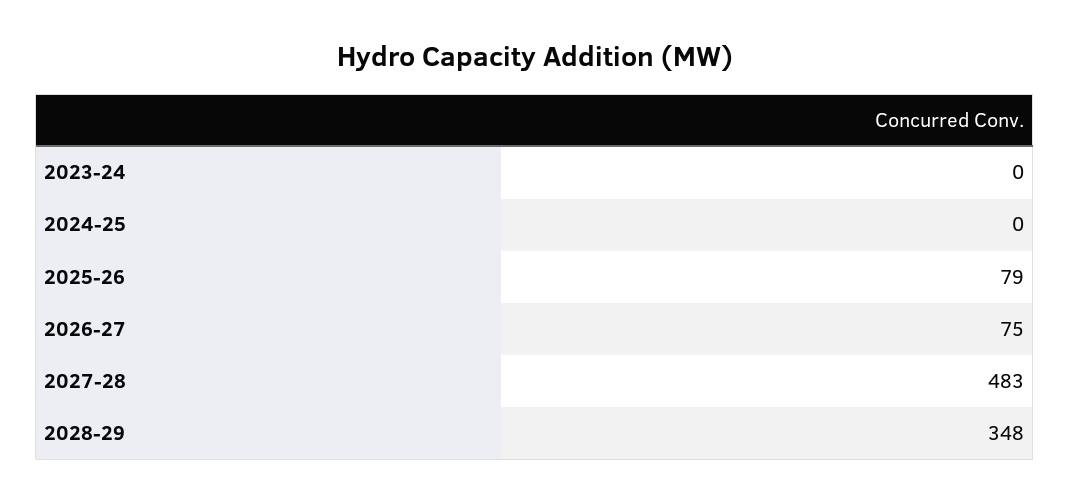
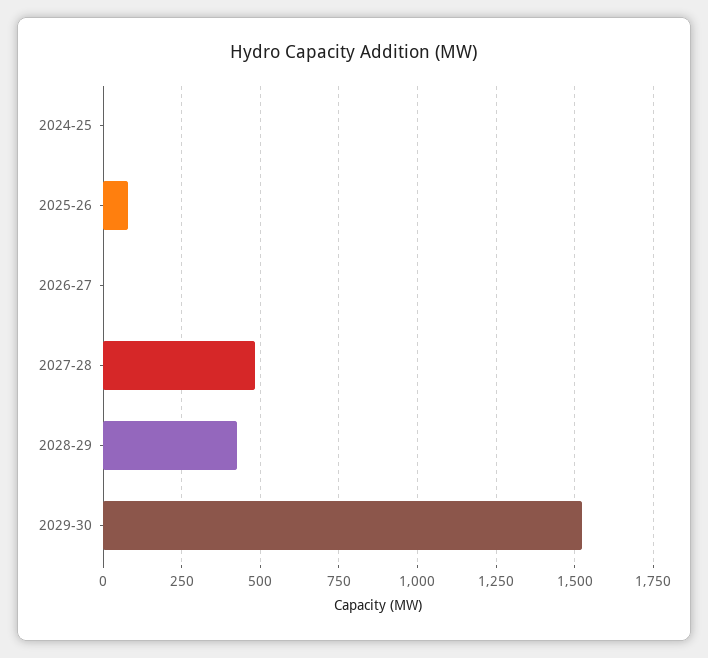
2023-24: 0 -> none
2026-27: 75 -> 0
2028-29: 348 -> 425
2029-30: none -> 1525

